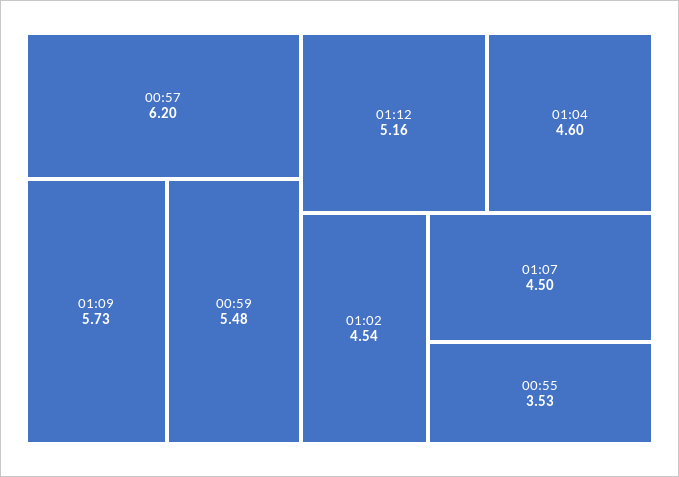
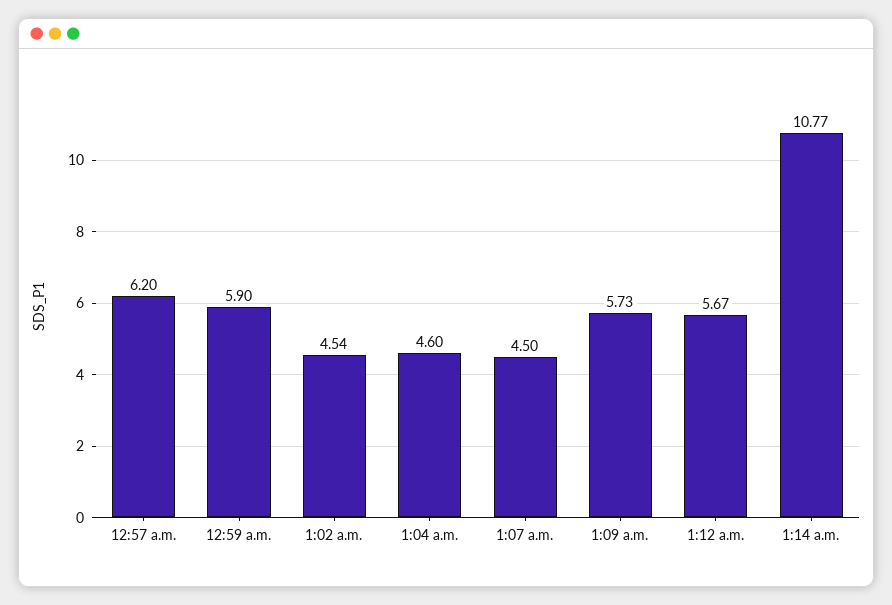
00:59: 5.48 -> 5.9
01:12: 5.16 -> 5.67
00:55: 3.53 -> none
1:14 a.m.: none -> 10.77

